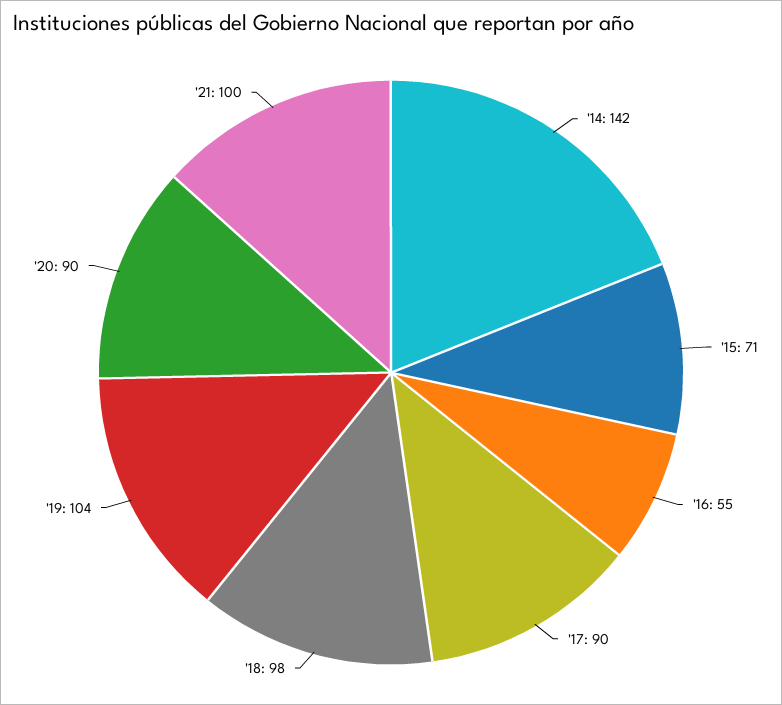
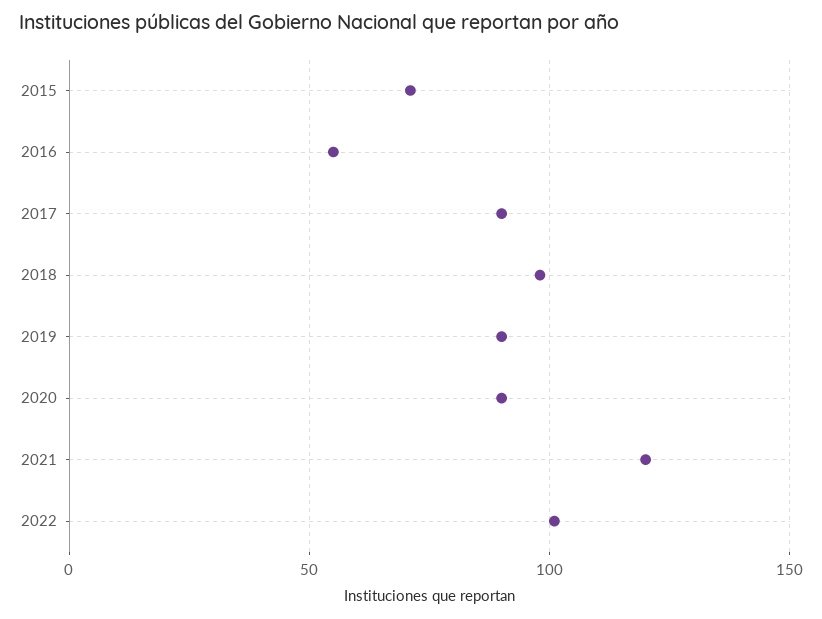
'14: 142 -> none
'19: 104 -> 90
'21: 100 -> 120
2022: none -> 100

